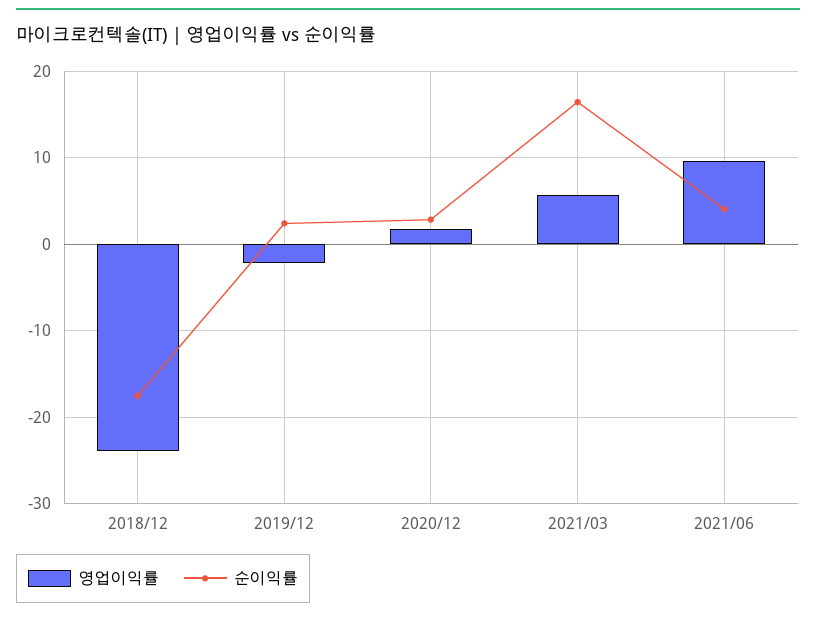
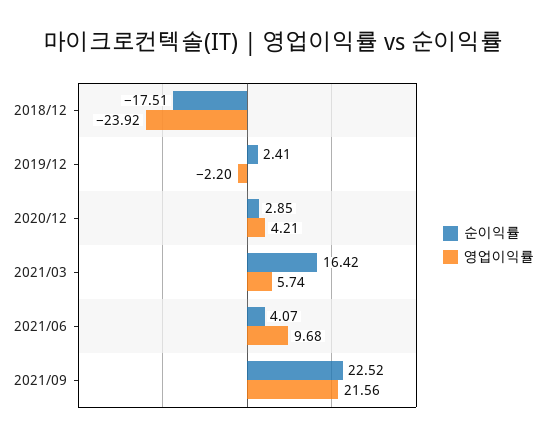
영업이익률, 2020/12: 2 -> 4.21
순이익률, 2021/09: none -> 22.52
영업이익률, 2021/09: none -> 21.56

